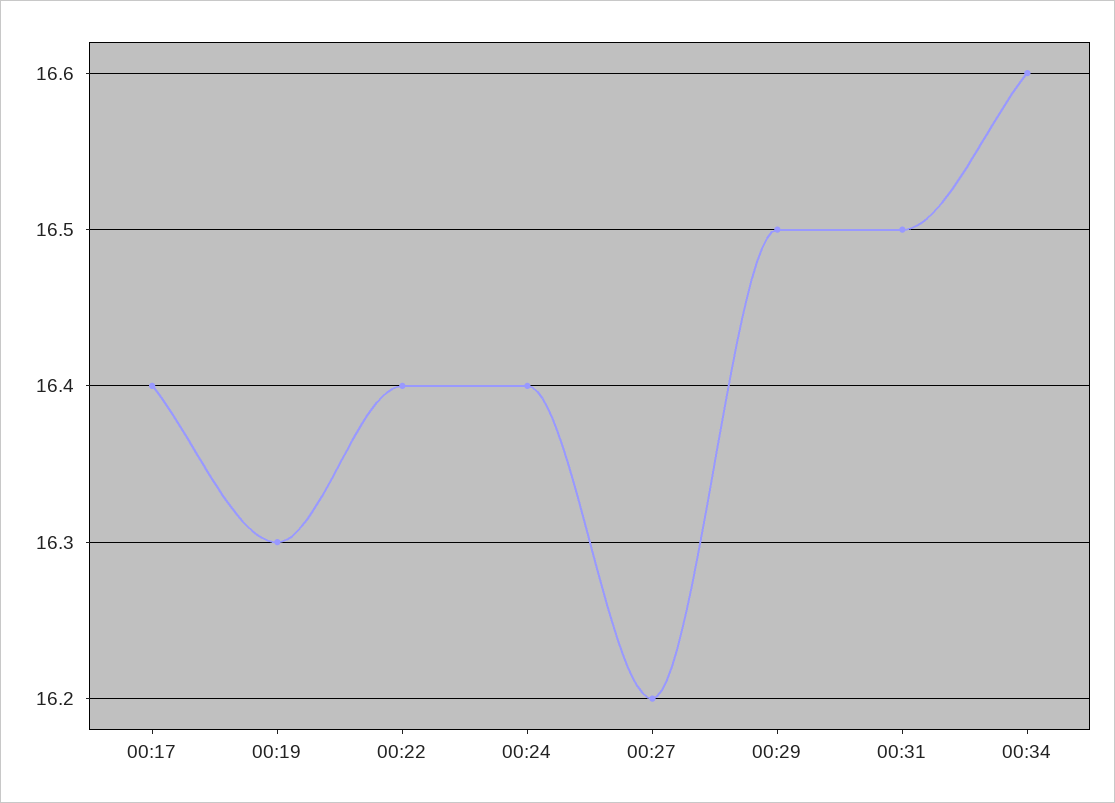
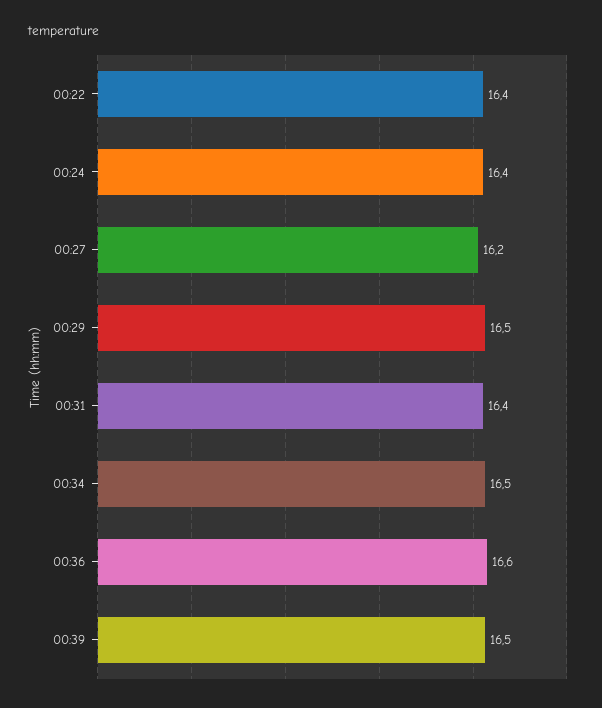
00:17: 16.4 -> none
00:19: 16.3 -> none
00:31: 16.5 -> 16.4
00:34: 16.6 -> 16.5
00:36: none -> 16.6
00:39: none -> 16.5

